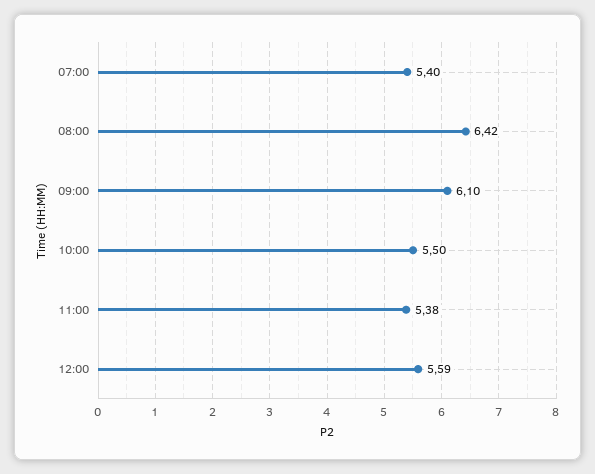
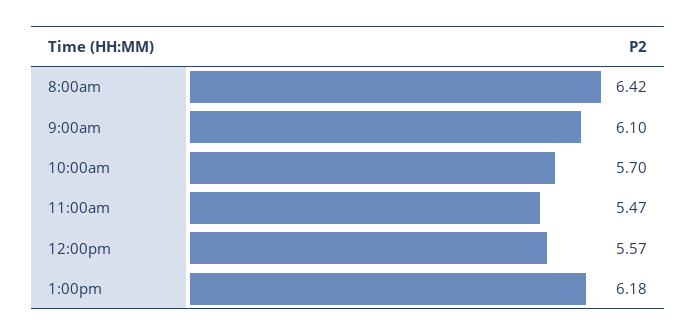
07:00: 5.4 -> none
10:00: 5.5 -> 5.7
11:00: 5.38 -> 5.47
12:00: 5.59 -> 5.57
1:00pm: none -> 6.18

